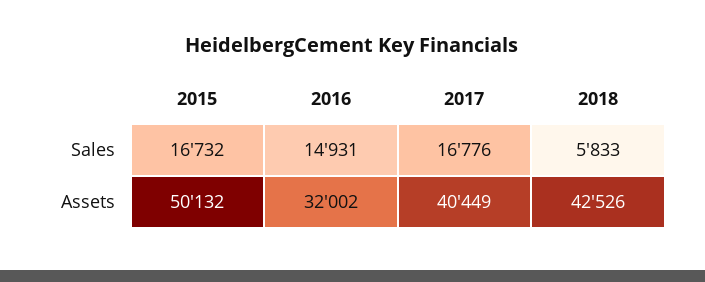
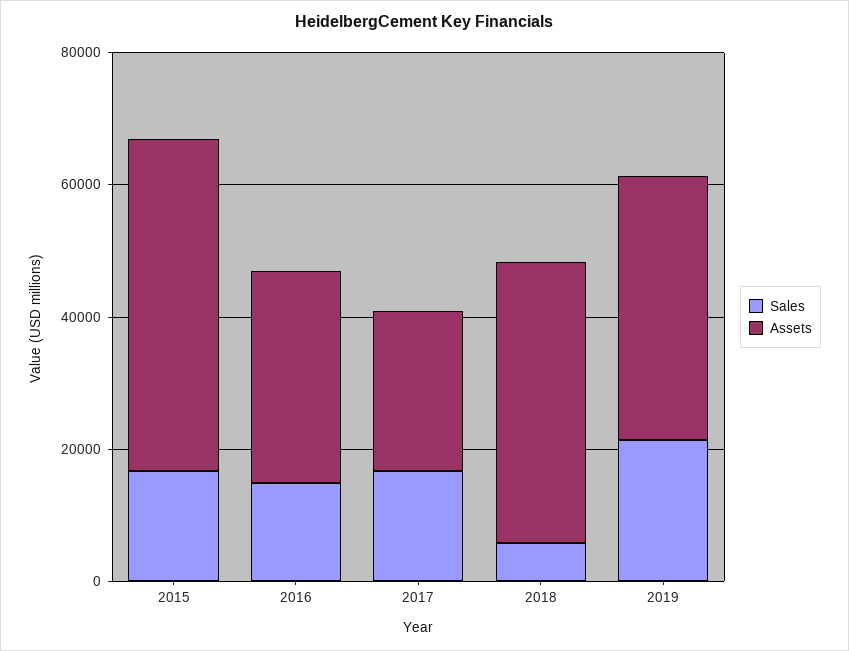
Assets, 2017: 40449 -> 25000
Sales, 2019: none -> 20000
Assets, 2019: none -> 40000

